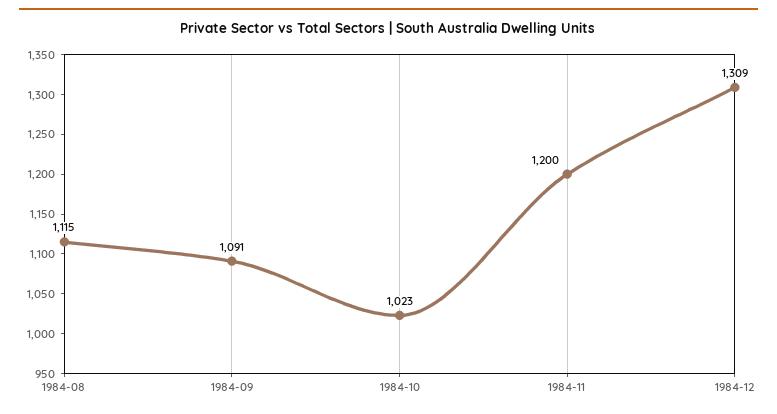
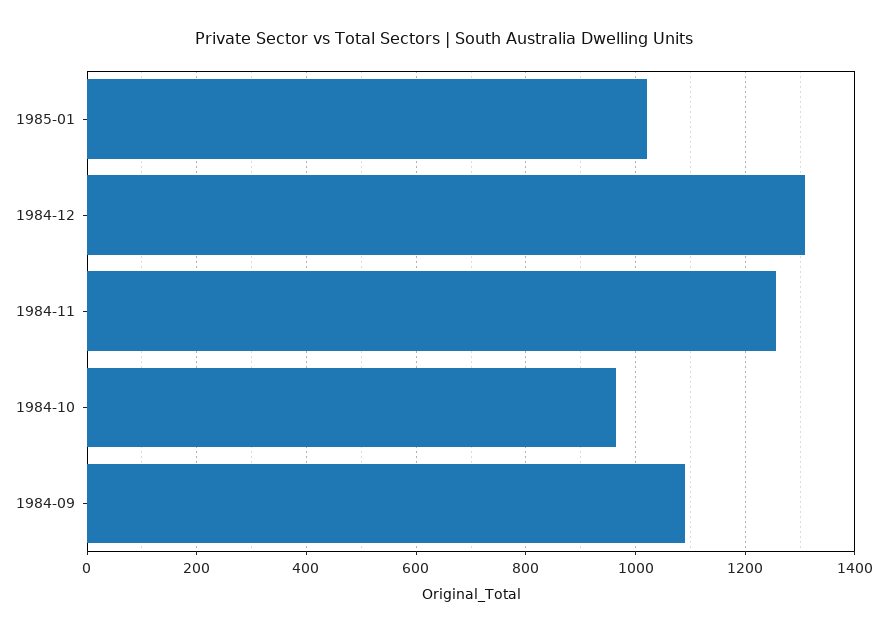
1984-08: 1115 -> none
1984-10: 1023 -> 960
1984-11: 1200 -> 1260
1985-01: none -> 1020

